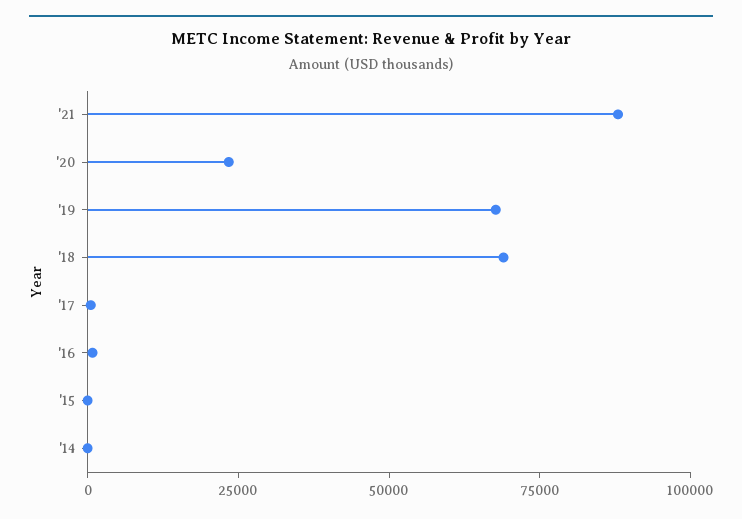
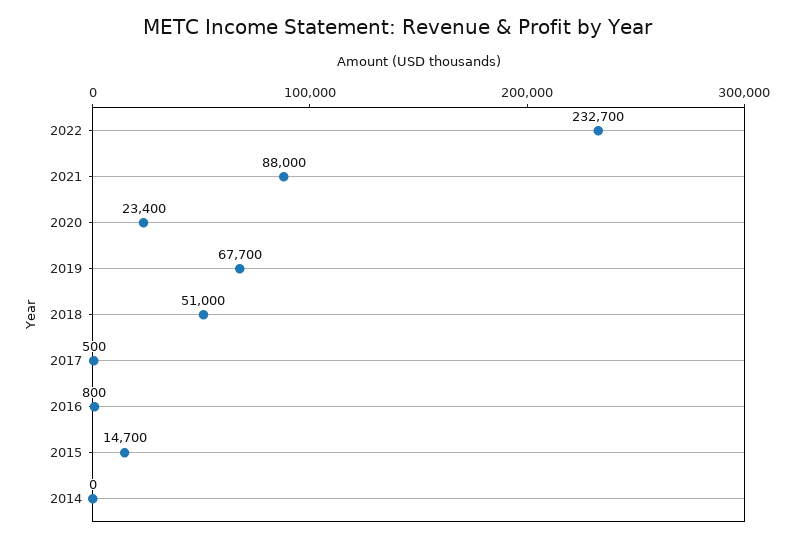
'18: 70000 -> 51000
'15: 0 -> 14700
2022: none -> 232700

